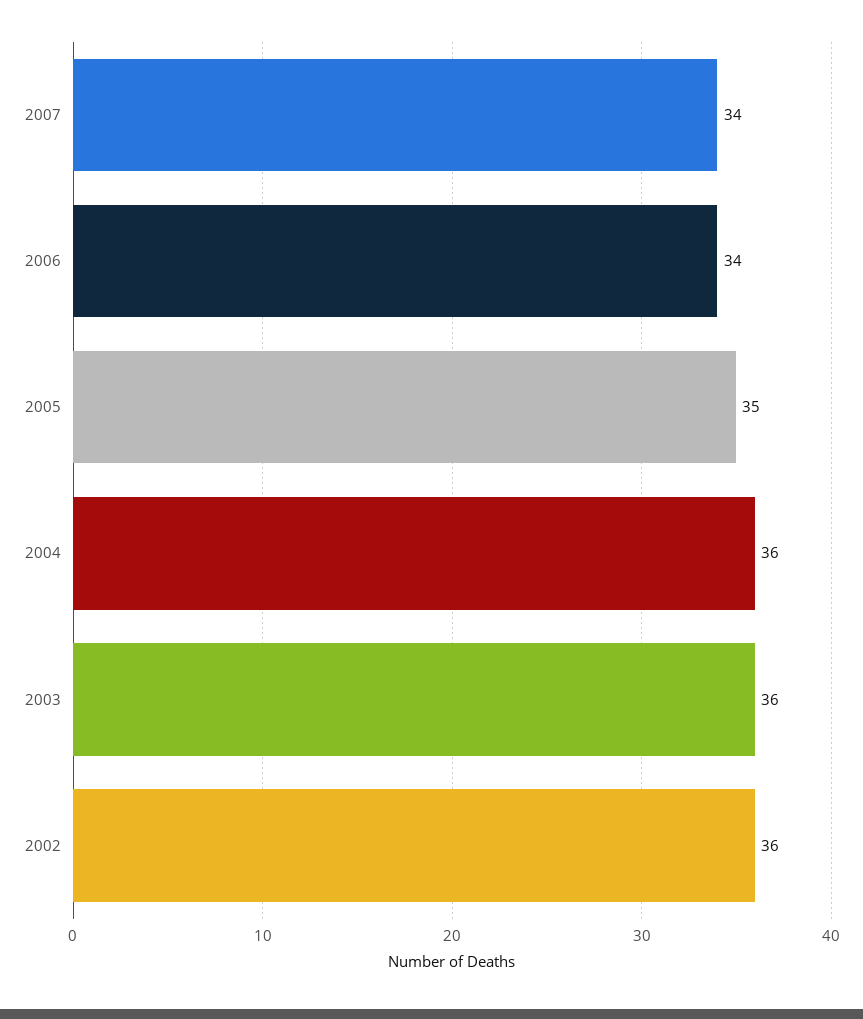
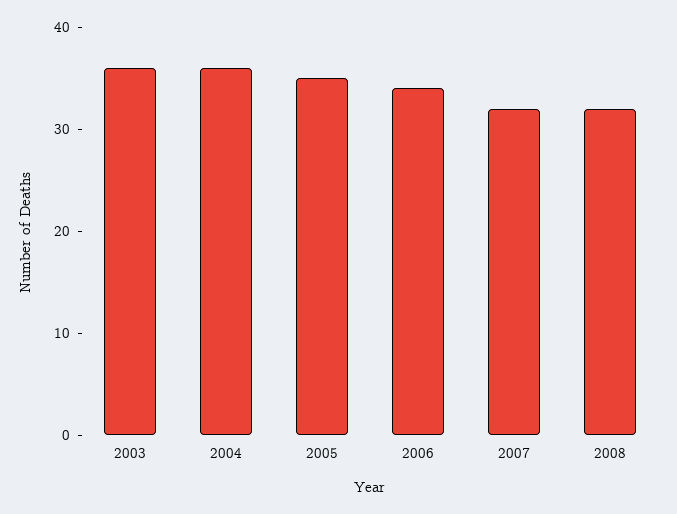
2007: 34 -> 32
2002: 36 -> none
2008: none -> 32

